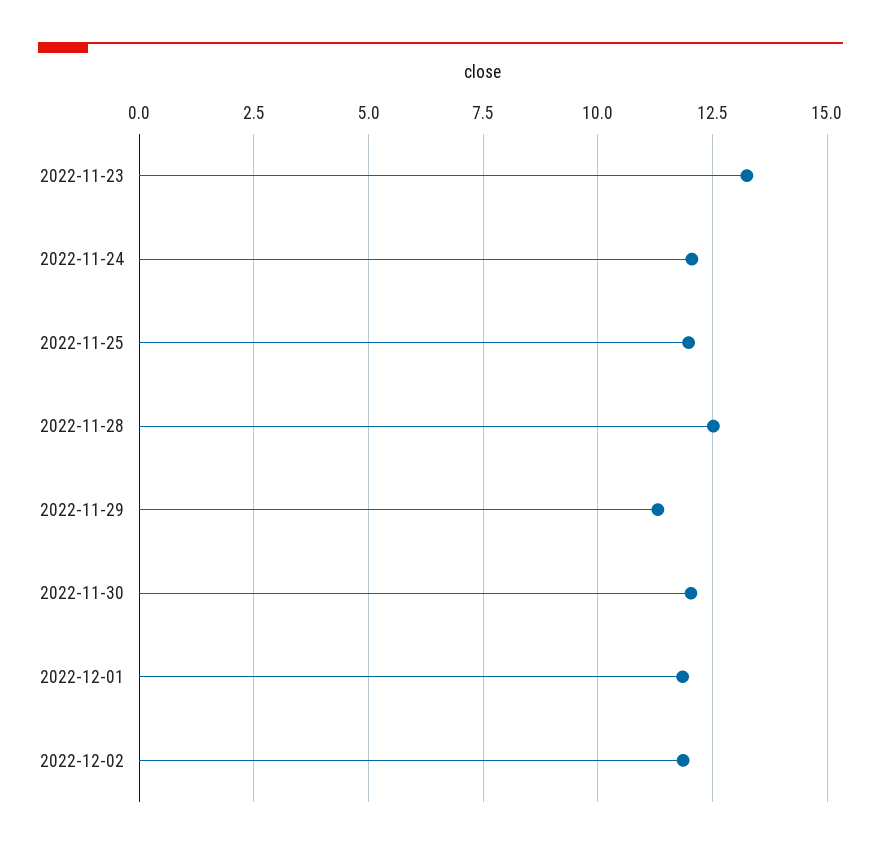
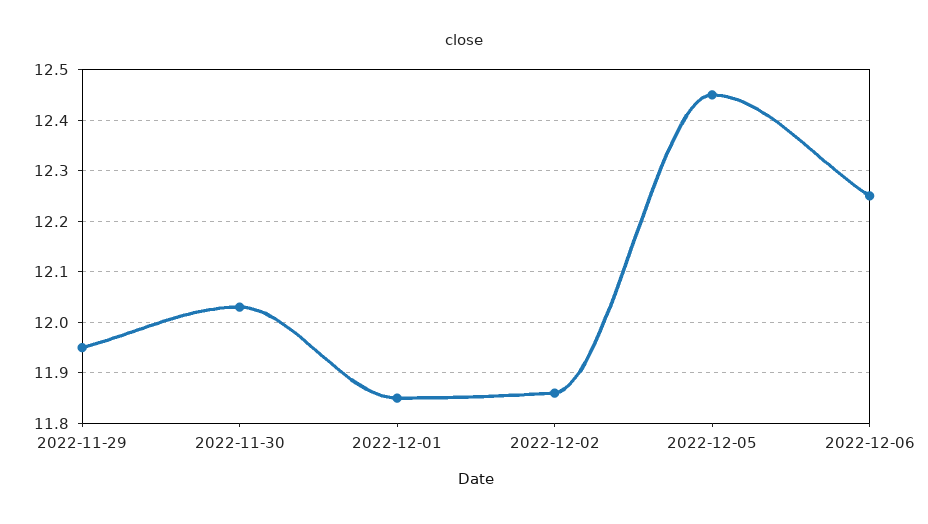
2022-11-23: 13.25 -> none
2022-11-24: 12 -> none
2022-11-25: 12 -> none
2022-11-28: 12.5 -> none
2022-11-29: 11.25 -> 11.95
2022-12-05: none -> 12.45
2022-12-06: none -> 12.25

